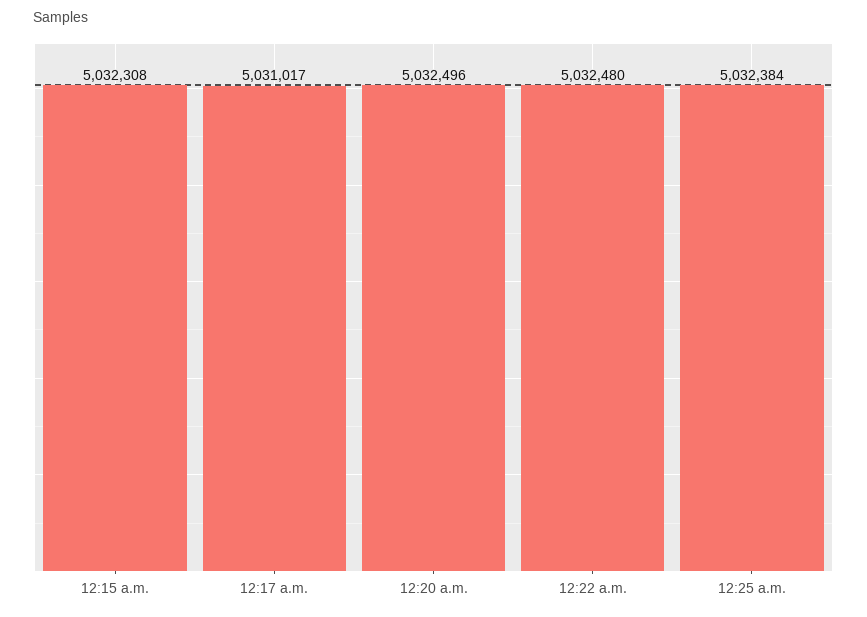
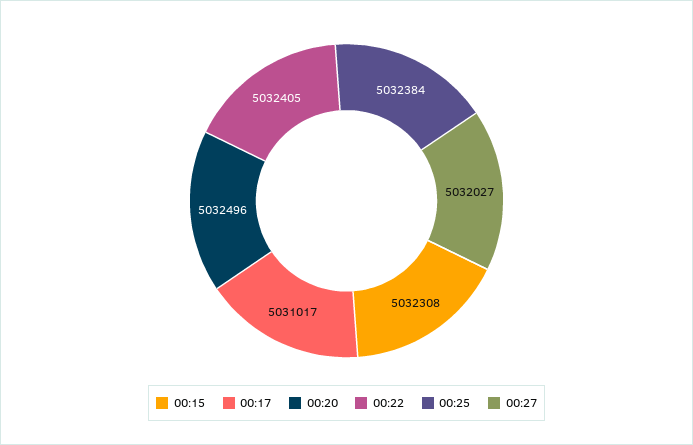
12:22 a.m.: 5032480 -> 5032405
00:27: none -> 5032027

